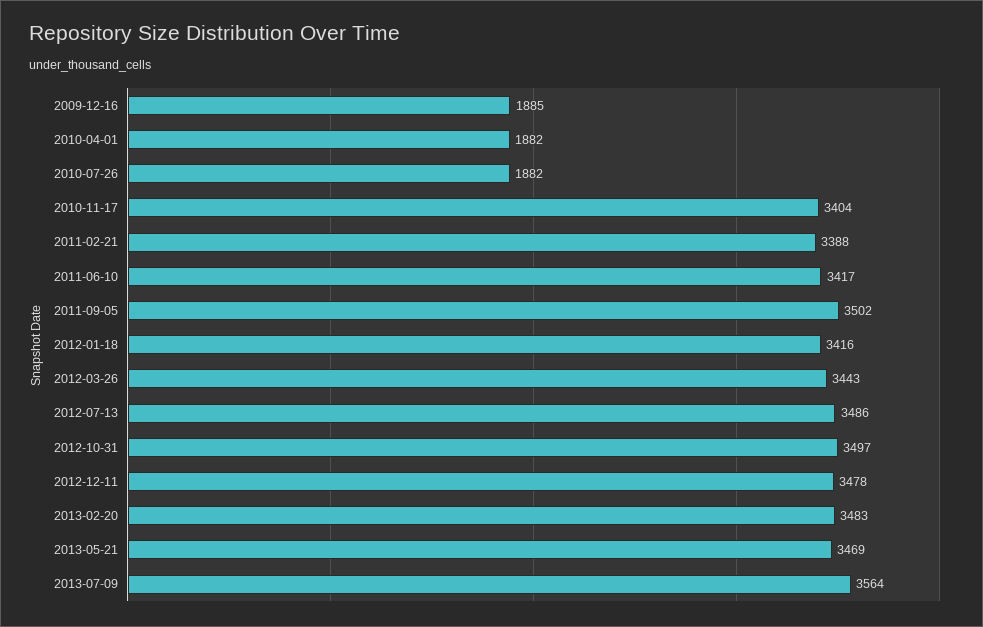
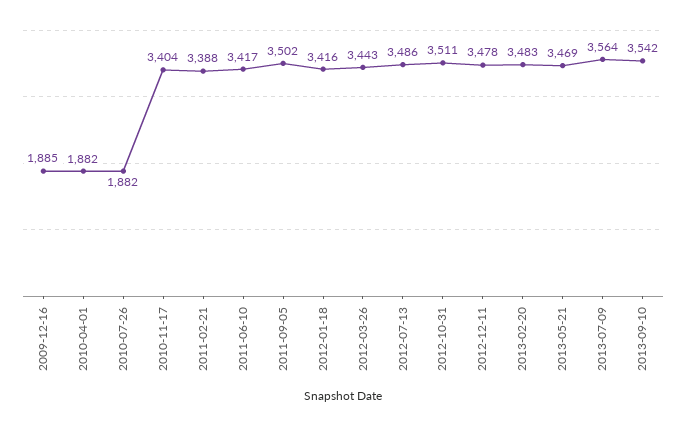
2012-10-31: 3497 -> 3511
2013-09-10: none -> 3542

